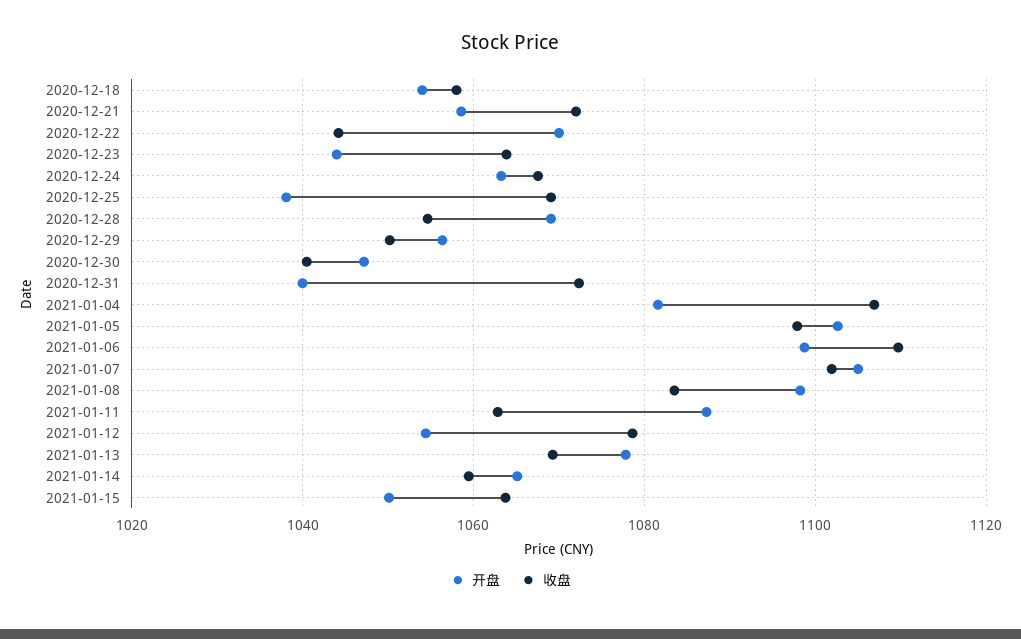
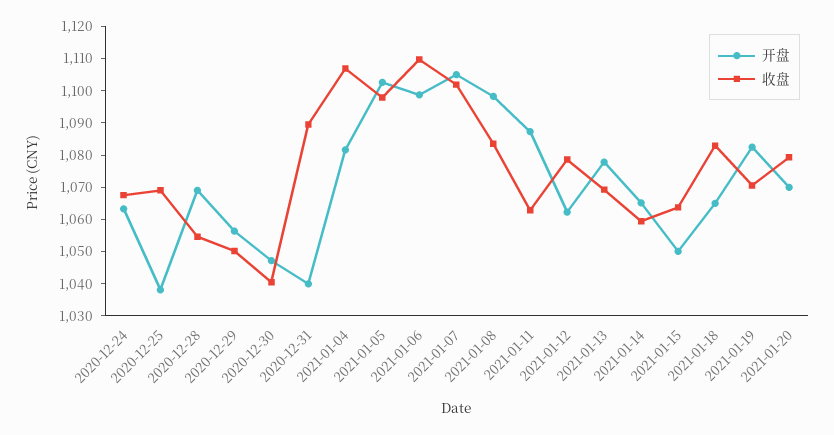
开盘, 2020-12-18: 1054 -> none
收盘, 2020-12-18: 1058 -> none
开盘, 2020-12-21: 1058 -> none
收盘, 2020-12-21: 1072 -> none
开盘, 2020-12-22: 1070 -> none
收盘, 2020-12-22: 1044 -> none
开盘, 2020-12-23: 1044 -> none
收盘, 2020-12-23: 1064 -> none
收盘, 2020-12-31: 1072 -> 1090
开盘, 2021-01-12: 1054 -> 1062.5
开盘, 2021-01-18: none -> 1065
收盘, 2021-01-18: none -> 1082.5
开盘, 2021-01-19: none -> 1082.5
收盘, 2021-01-19: none -> 1070
开盘, 2021-01-20: none -> 1070
收盘, 2021-01-20: none -> 1080

